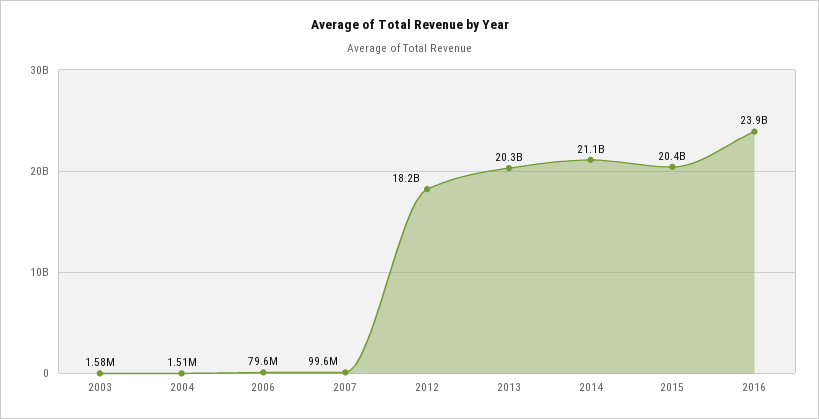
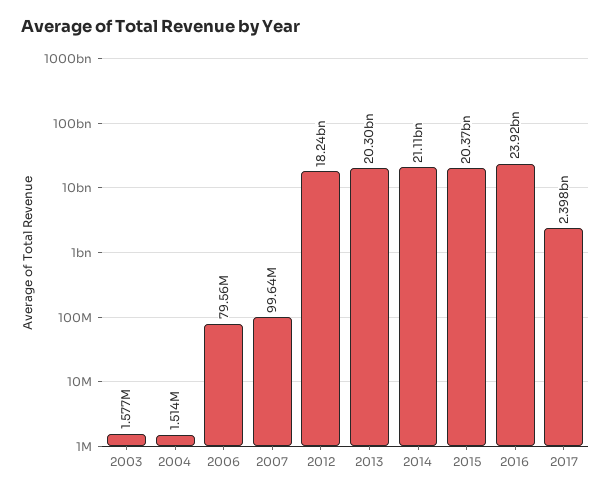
2017: none -> 2398000000

